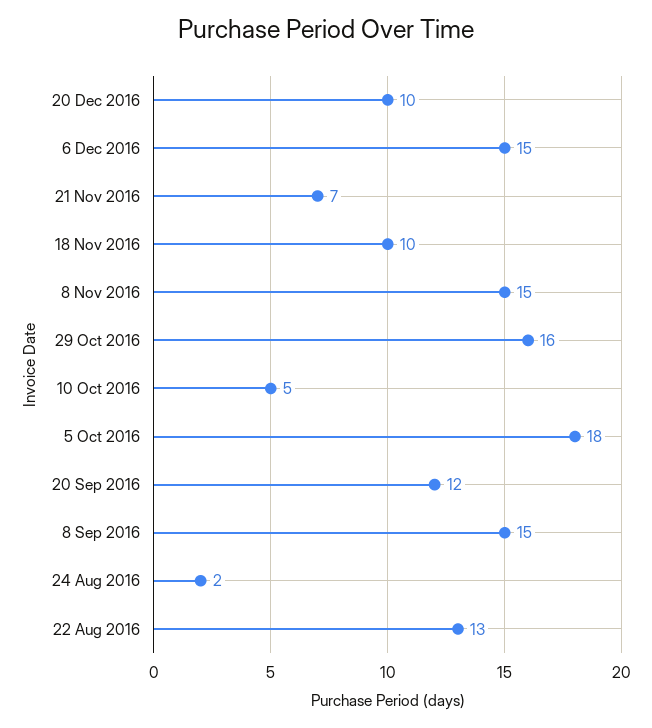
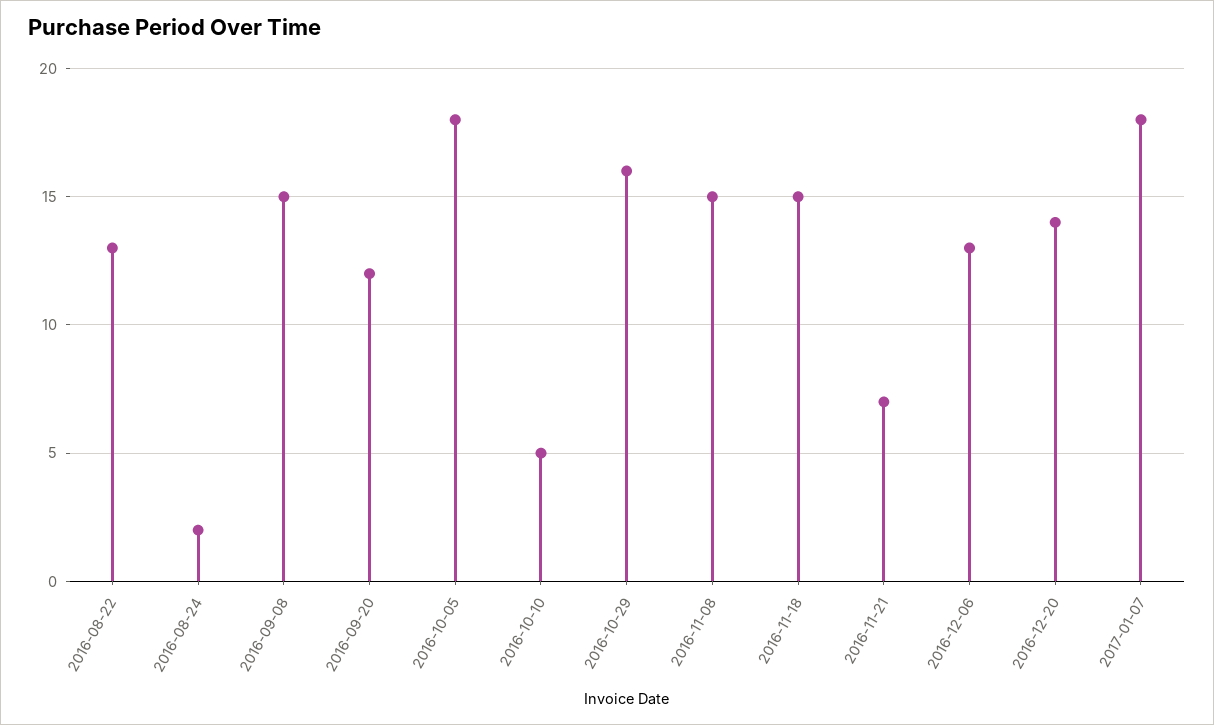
20 Dec 2016: 10 -> 14
6 Dec 2016: 15 -> 13
18 Nov 2016: 10 -> 15
2017-01-07: none -> 18

